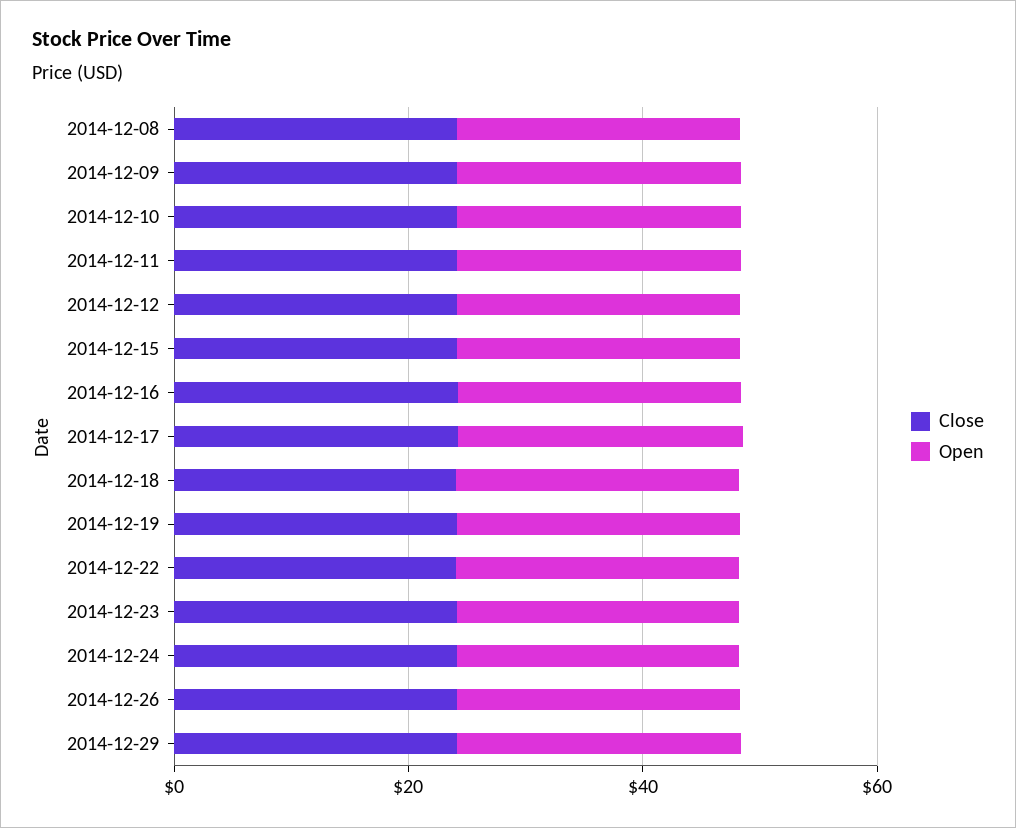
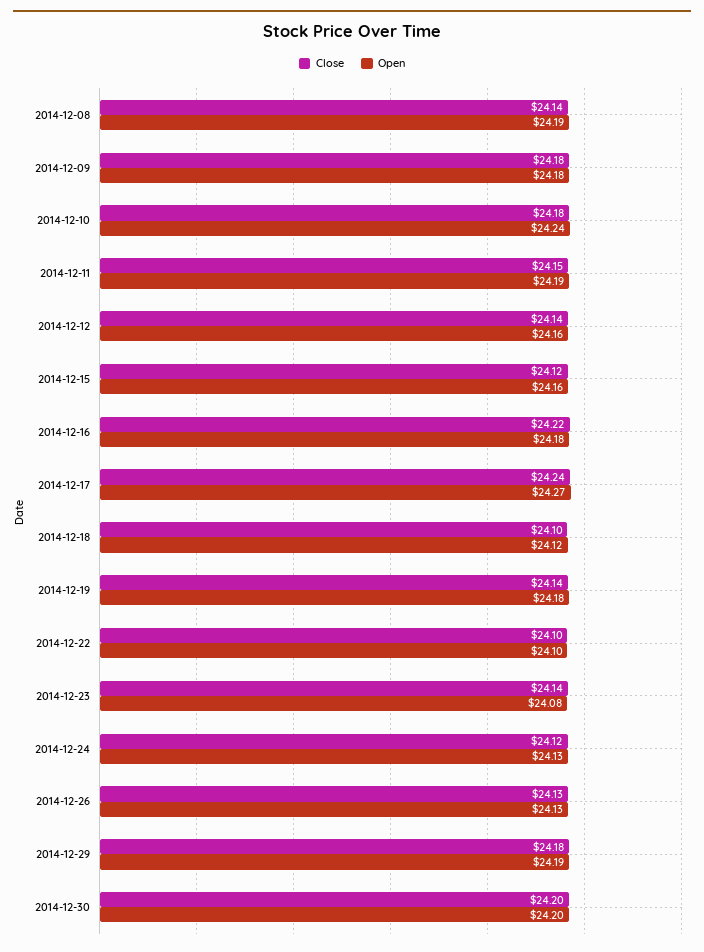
Close, 2014-12-30: none -> 24.2
Open, 2014-12-30: none -> 24.2

